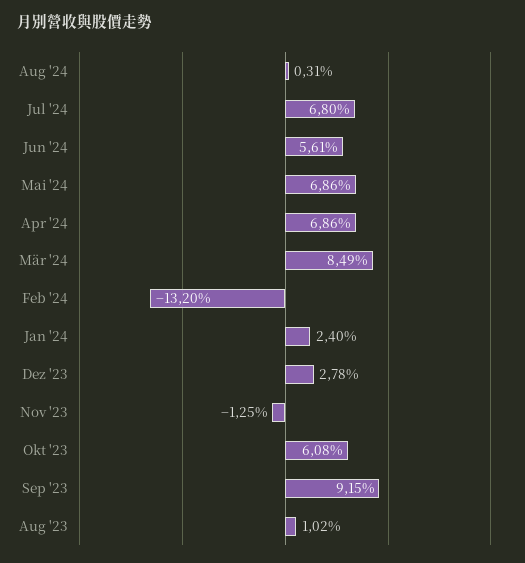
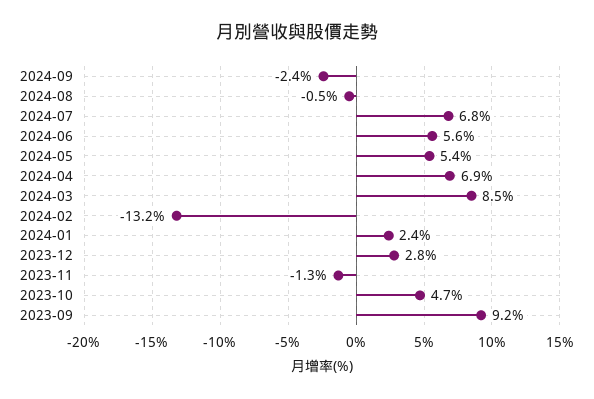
Aug '24: 0.31 -> -0.5
Mai '24: 6.86 -> 5.4
Okt '23: 6.08 -> 4.7
Aug '23: 1.02 -> none
2024-09: none -> -2.4

